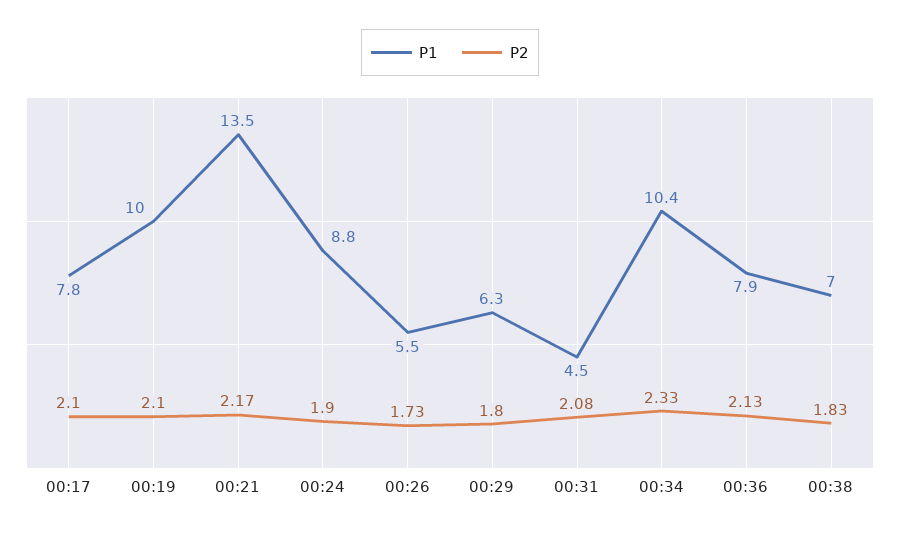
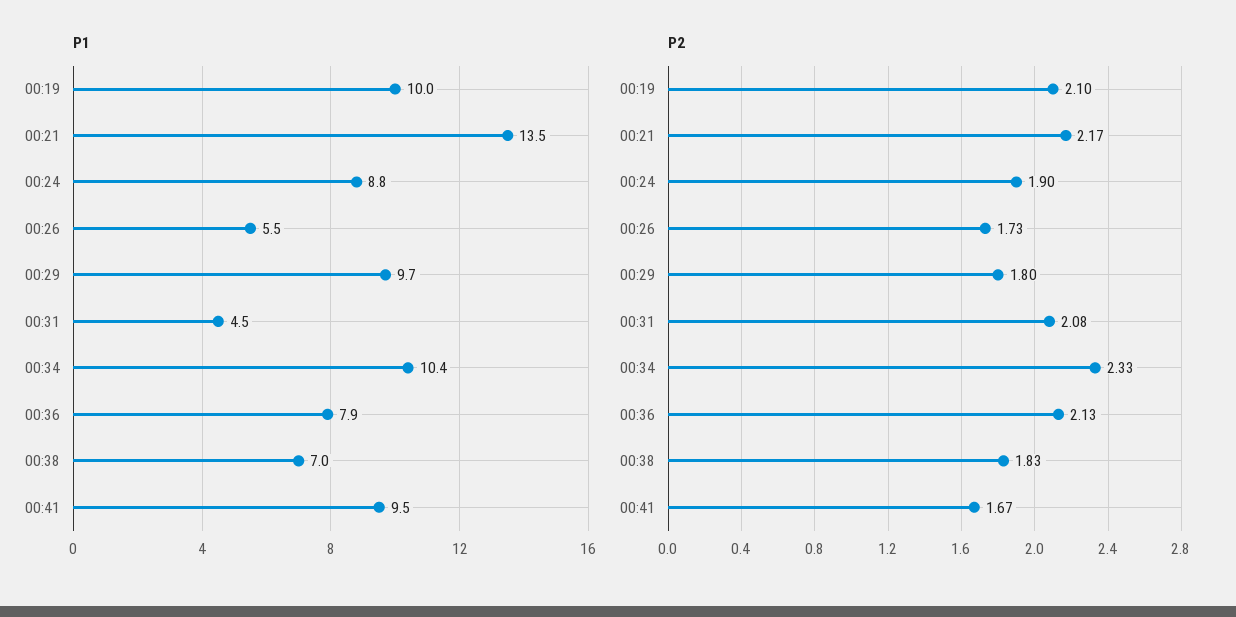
P1, 00:17: 7.8 -> none
P2, 00:17: 2.1 -> none
P1, 00:29: 6.3 -> 9.7
P1, 00:41: none -> 9.5
P2, 00:41: none -> 1.67

